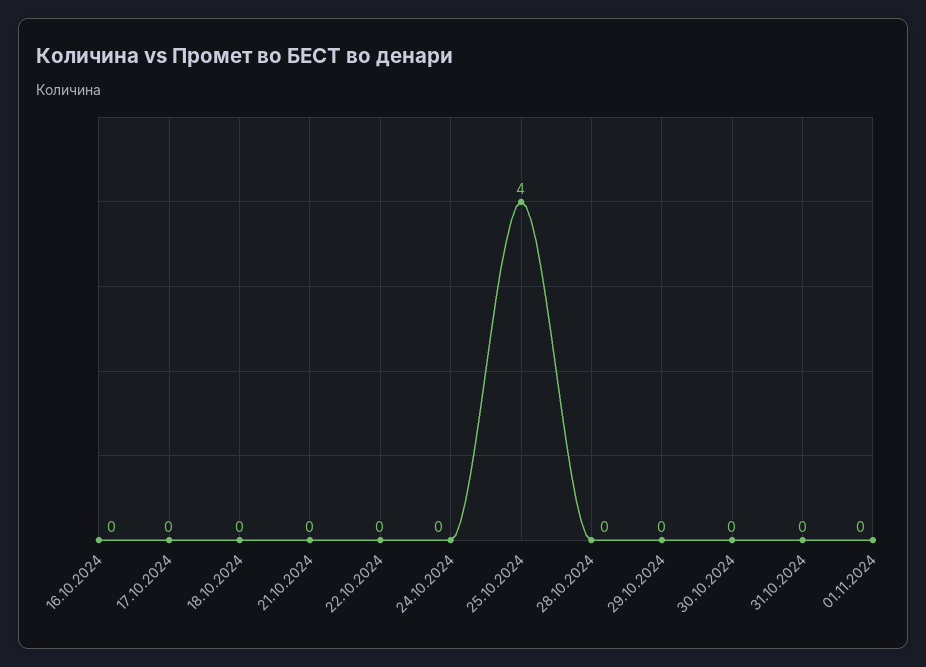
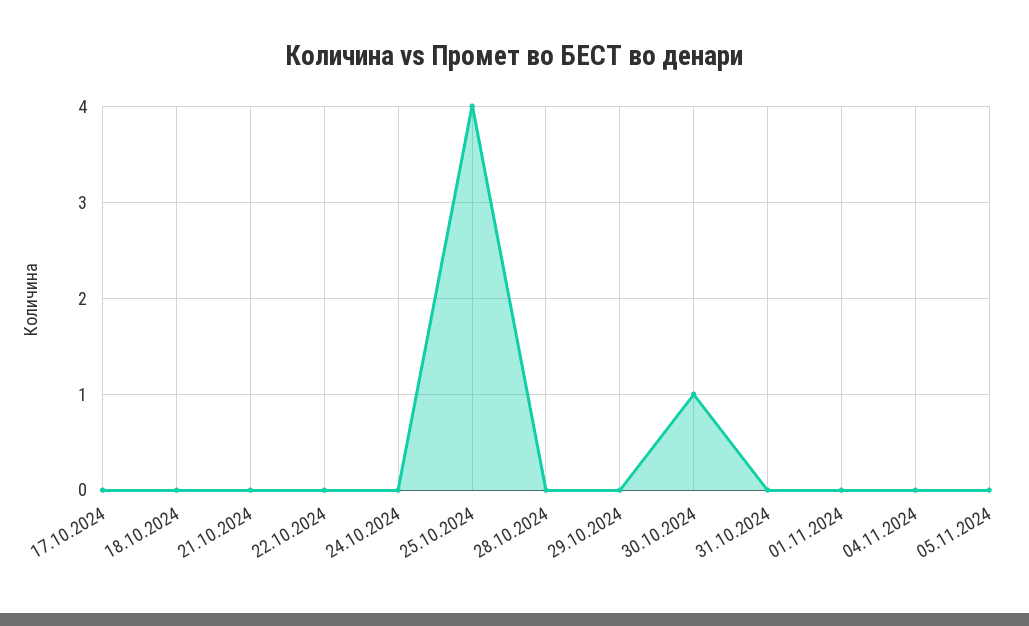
16.10.2024: 0 -> none
30.10.2024: 0 -> 1
04.11.2024: none -> 0
05.11.2024: none -> 0

